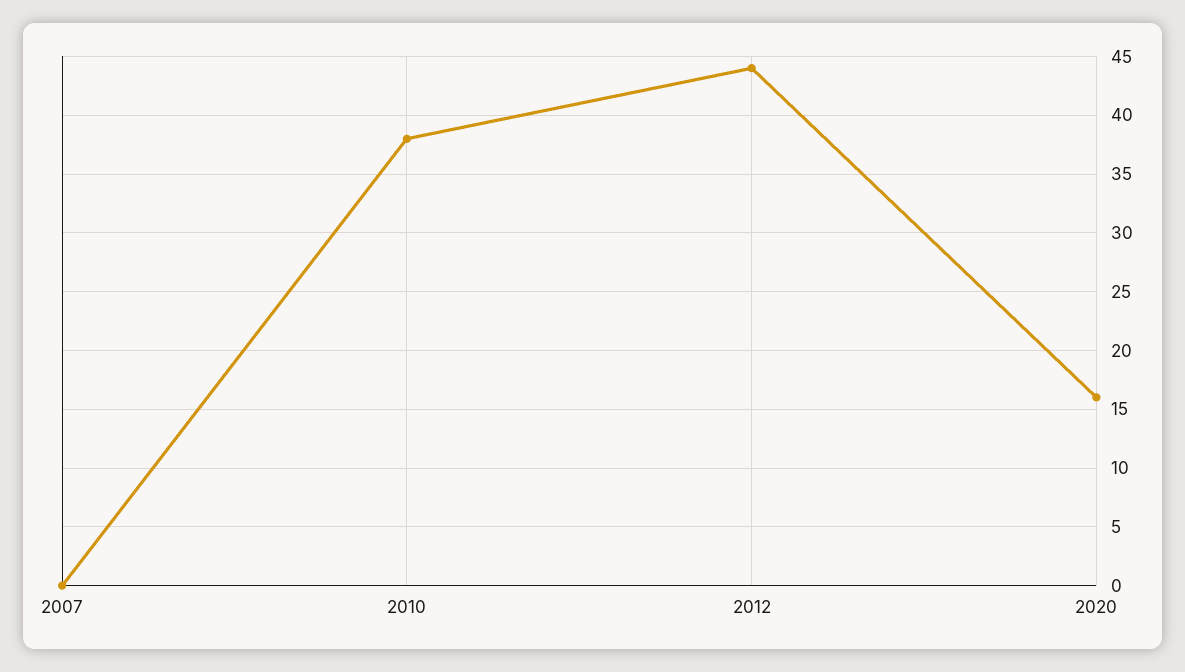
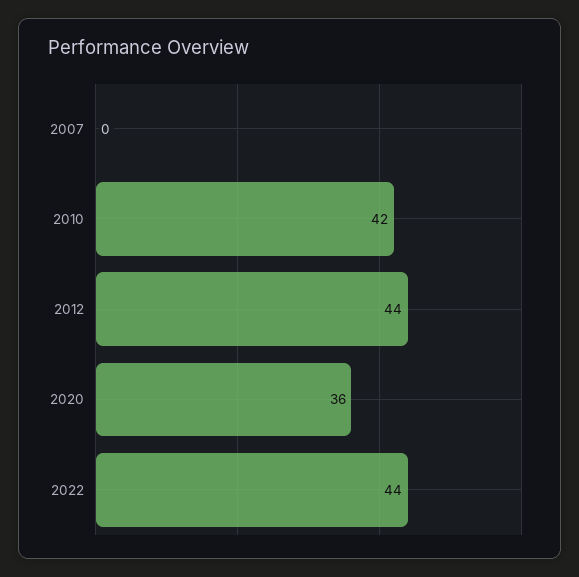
2010: 38 -> 42
2020: 16 -> 36
2022: none -> 44

